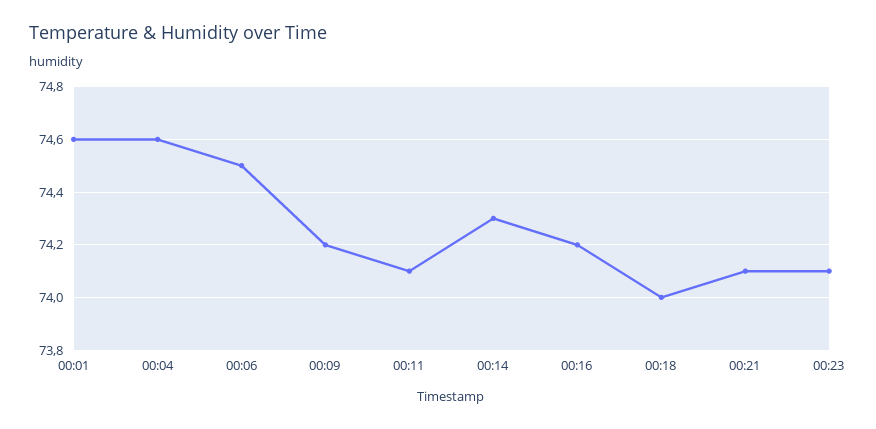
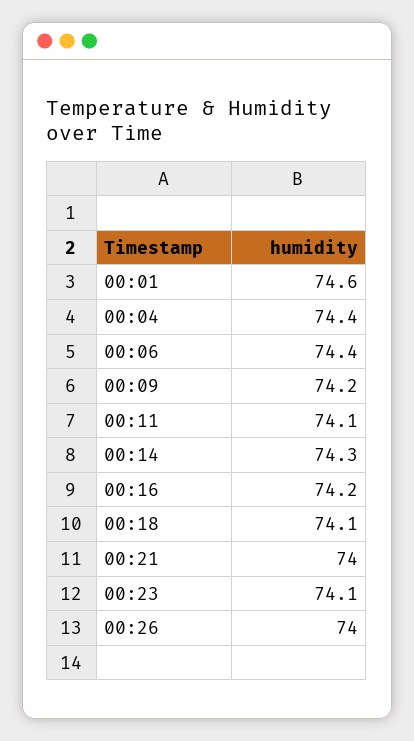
00:04: 74.6 -> 74.4
00:06: 74.5 -> 74.4
00:18: 74 -> 74.1
00:21: 74.1 -> 74
00:26: none -> 74

